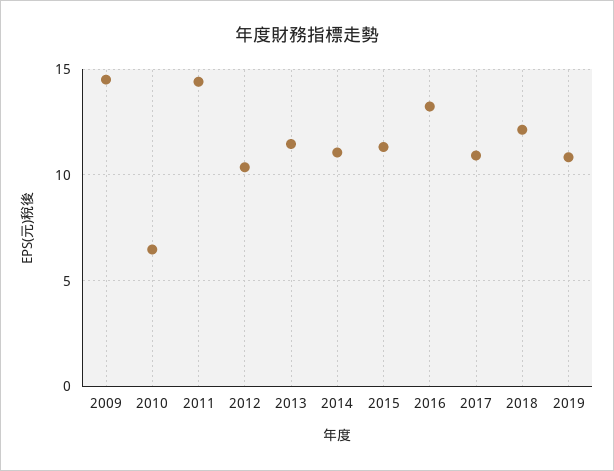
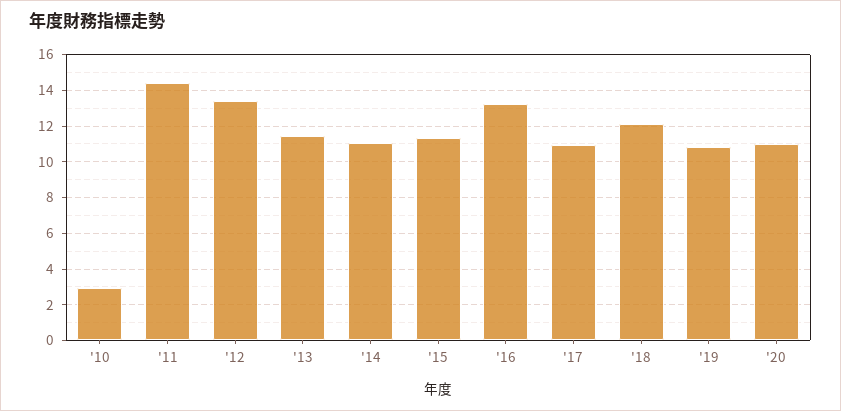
2009: 14.5 -> none
2010: 6.5 -> 3
2012: 10.5 -> 13.5
'20: none -> 11

